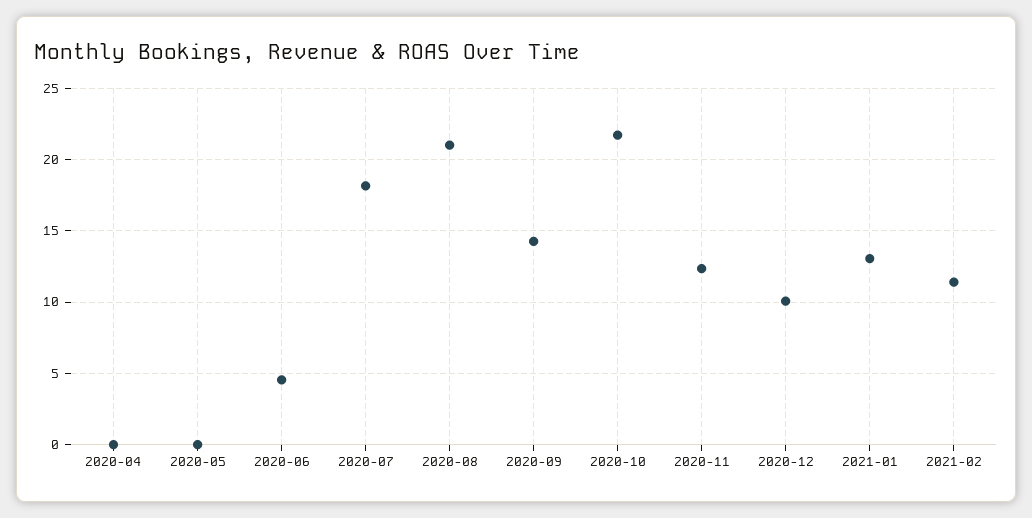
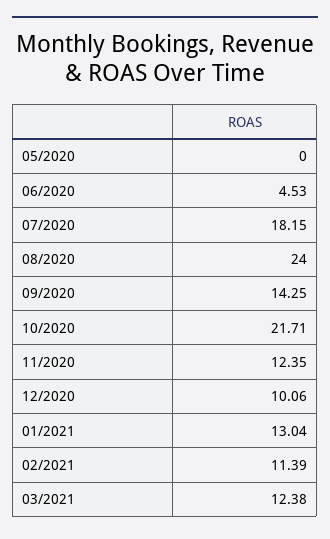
2020-04: 0 -> none
2020-08: 21 -> 24
03/2021: none -> 12.38

